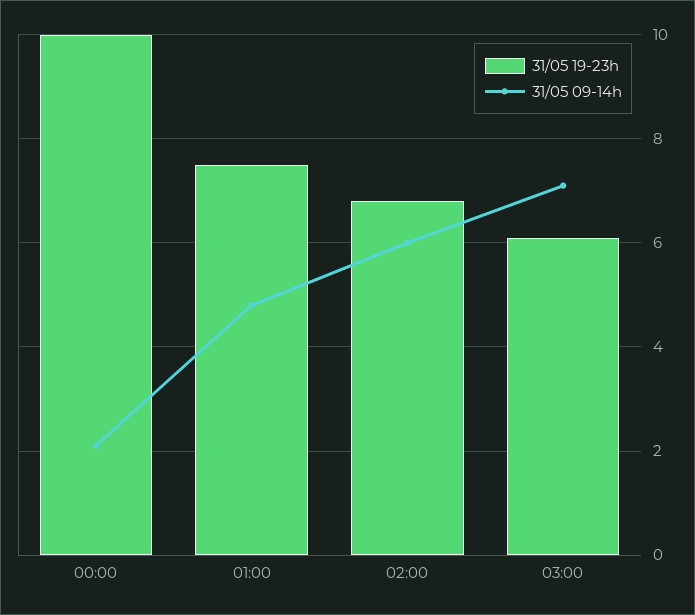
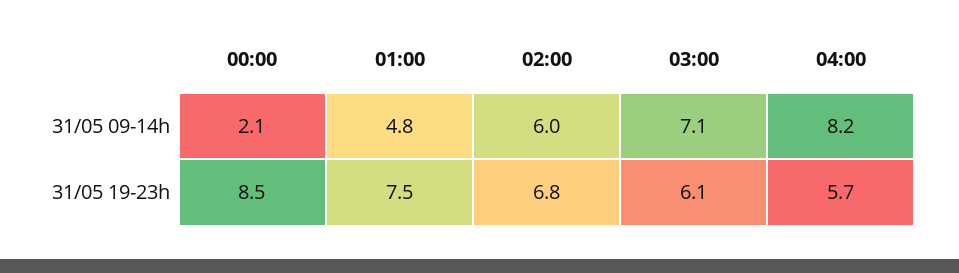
31/05 19-23h, 00:00: 10 -> 8.5
31/05 09-14h, 04:00: none -> 8.2
31/05 19-23h, 04:00: none -> 5.7

